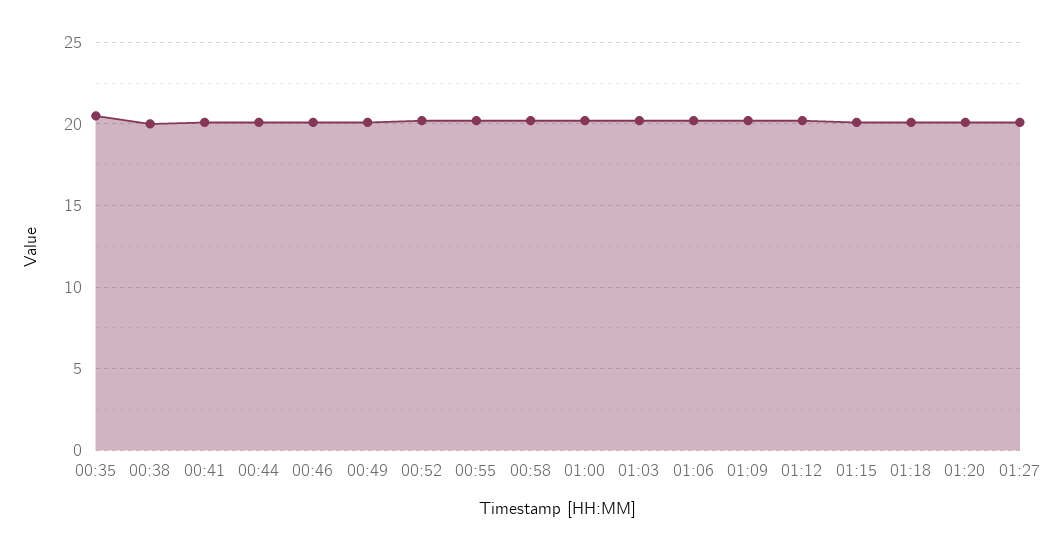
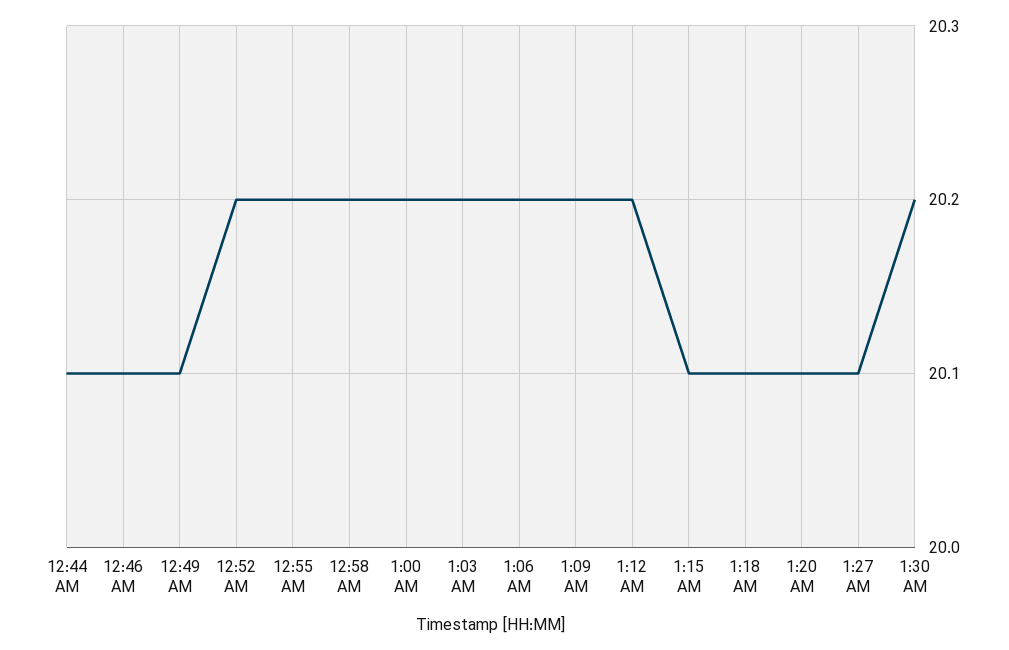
00:35: 20.5 -> none
00:38: 20 -> none
00:41: 20 -> none
1:30 AM: none -> 20.2

